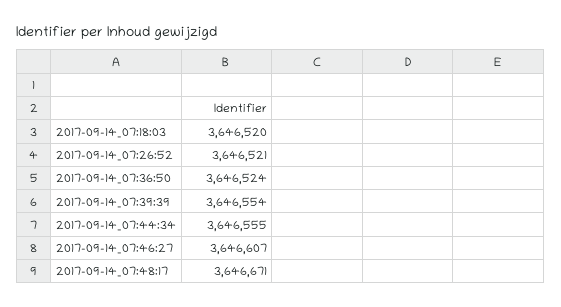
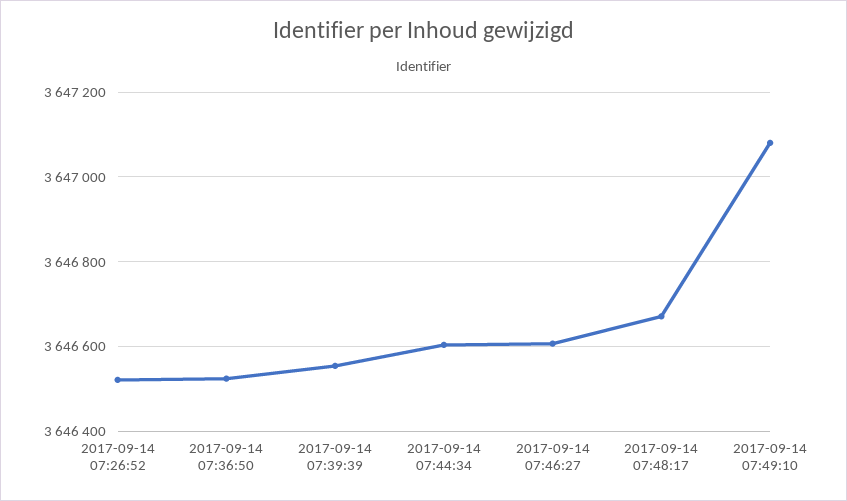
2017-09-14_07:18:03: 3646520 -> none
2017-09-14_07:44:34: 3646555 -> 3646600
2017-09-14 07:49:10: none -> 3647080

